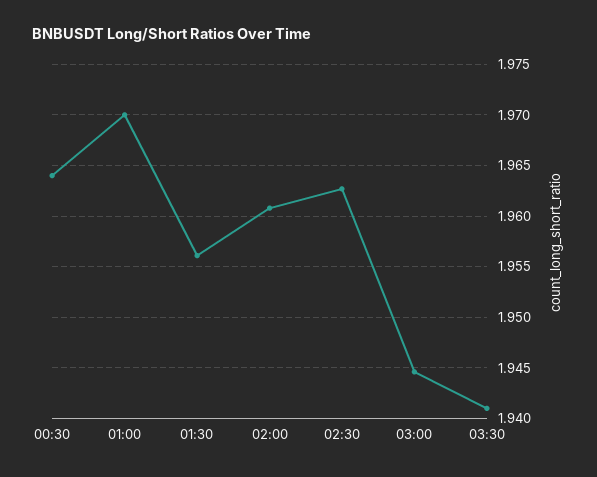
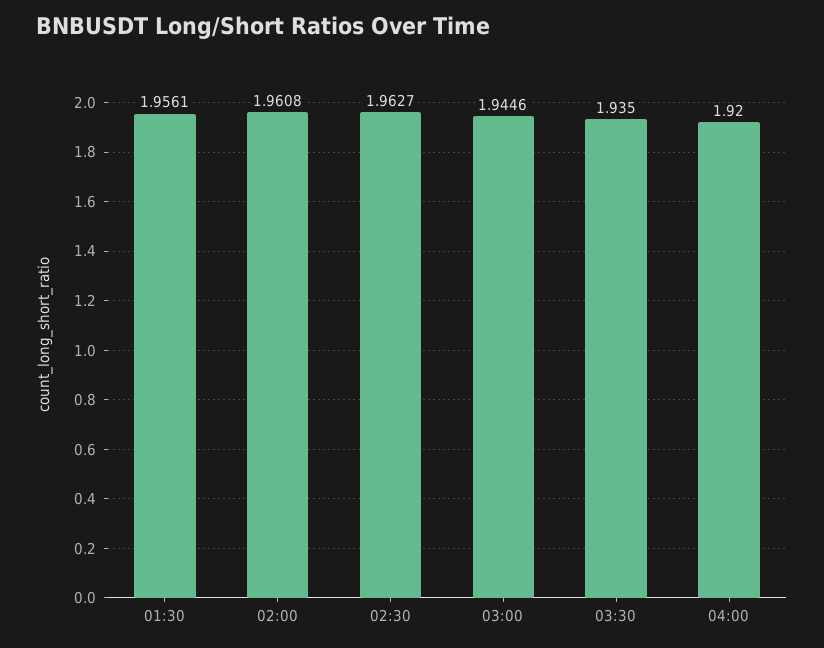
00:30: 1.964 -> none
01:00: 1.97 -> none
03:30: 1.941 -> 1.935
04:00: none -> 1.92

